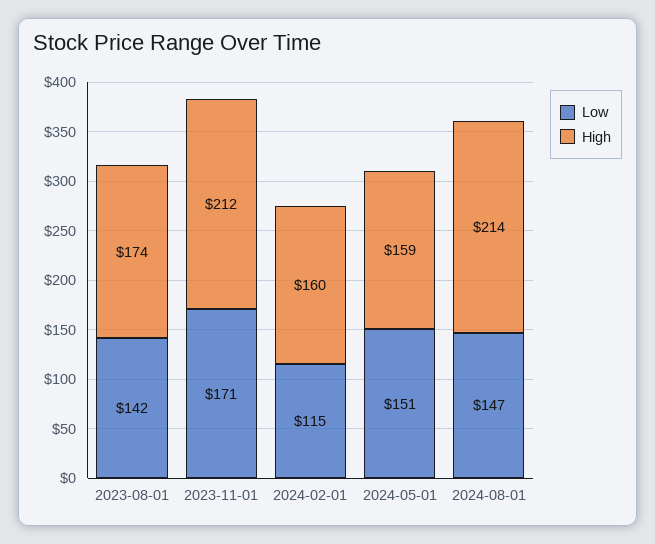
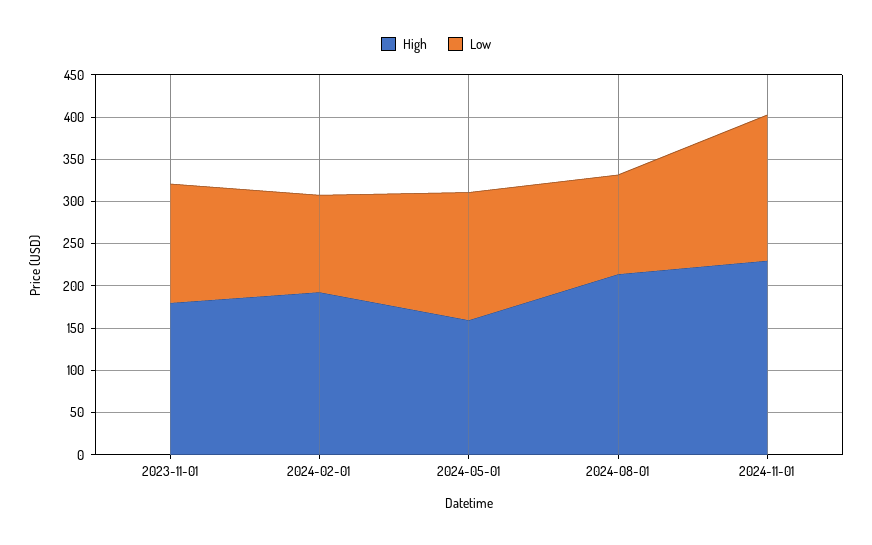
Low, 2023-08-01: 142 -> none
High, 2023-08-01: 174 -> none
Low, 2023-11-01: 171 -> 140
High, 2023-11-01: 212 -> 180
High, 2024-02-01: 160 -> 190
Low, 2024-08-01: 147 -> 120
High, 2024-11-01: none -> 230
Low, 2024-11-01: none -> 170

